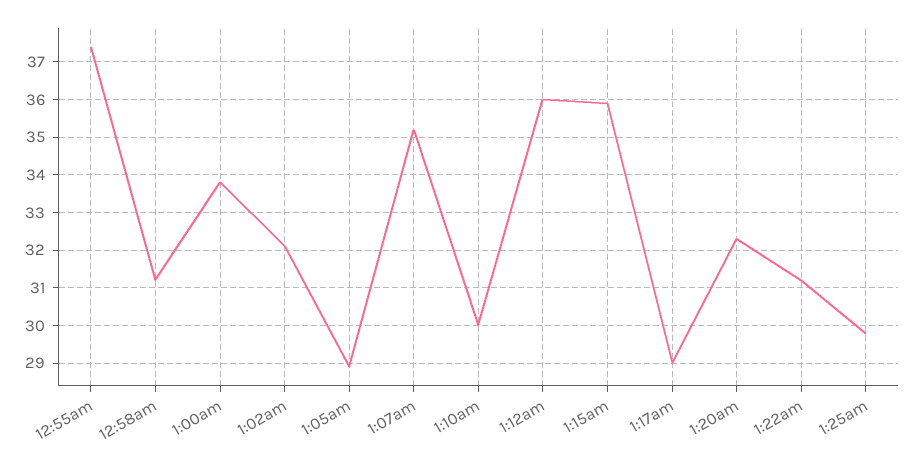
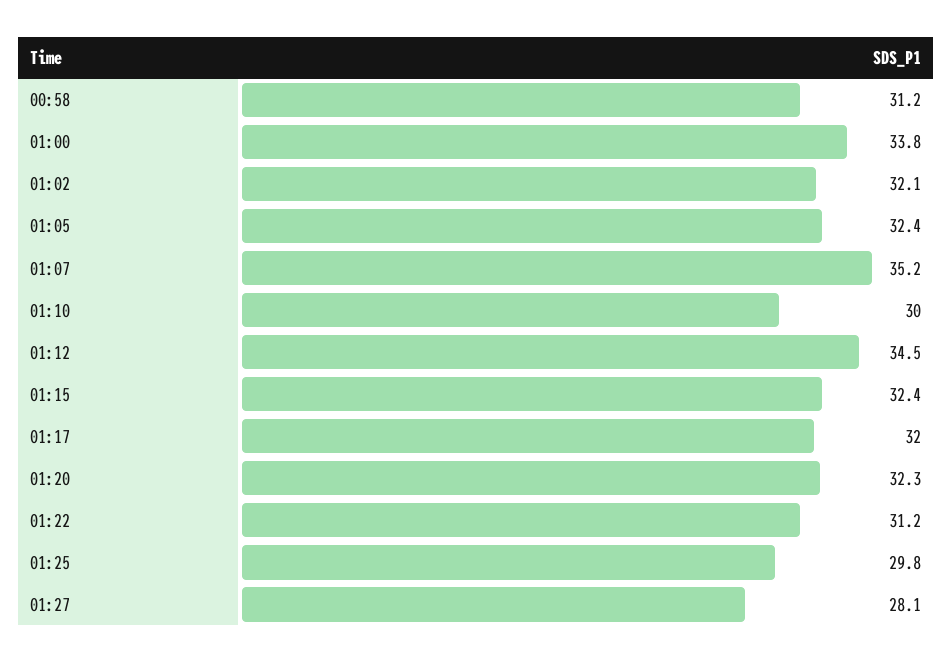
12:55am: 37.5 -> none
1:05am: 29 -> 32.4
1:12am: 36 -> 34.5
1:15am: 36 -> 32.4
1:17am: 29 -> 32
01:27: none -> 28.1

